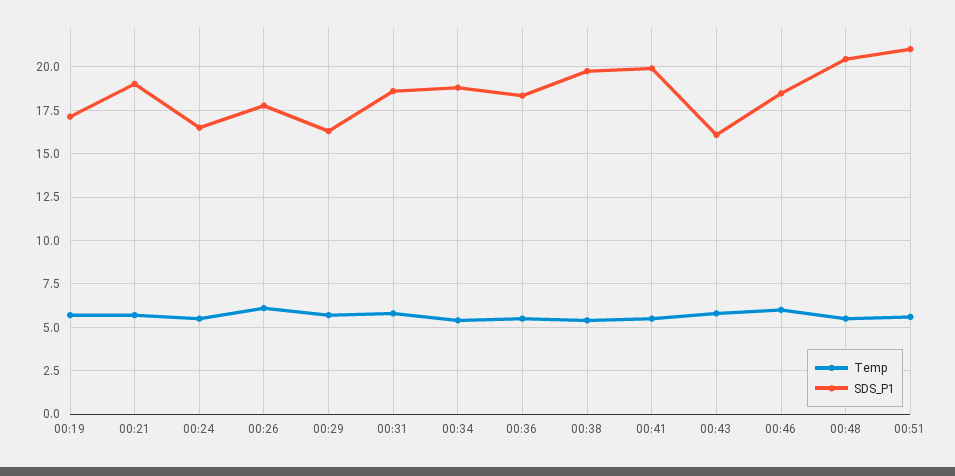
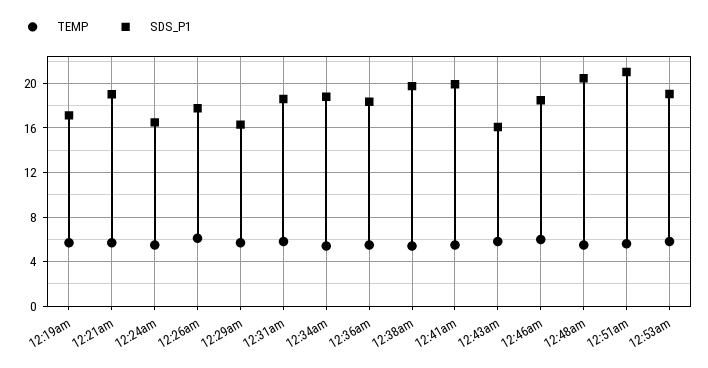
Temp, 12:53am: none -> 6
SDS_P1, 12:53am: none -> 19

